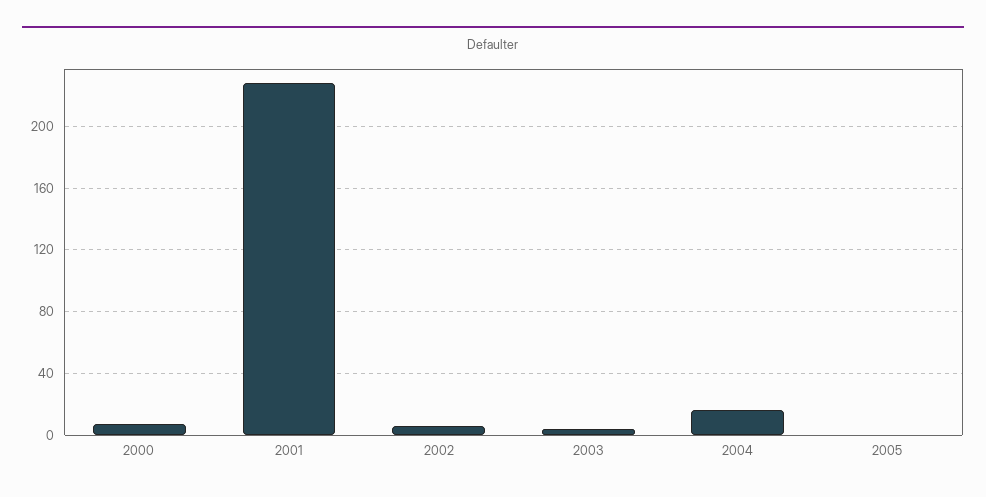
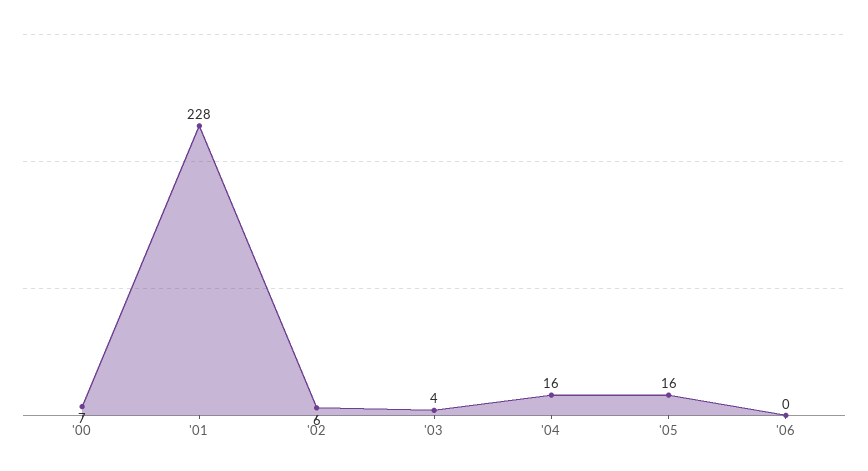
2005: 0 -> 16
'06: none -> 0

